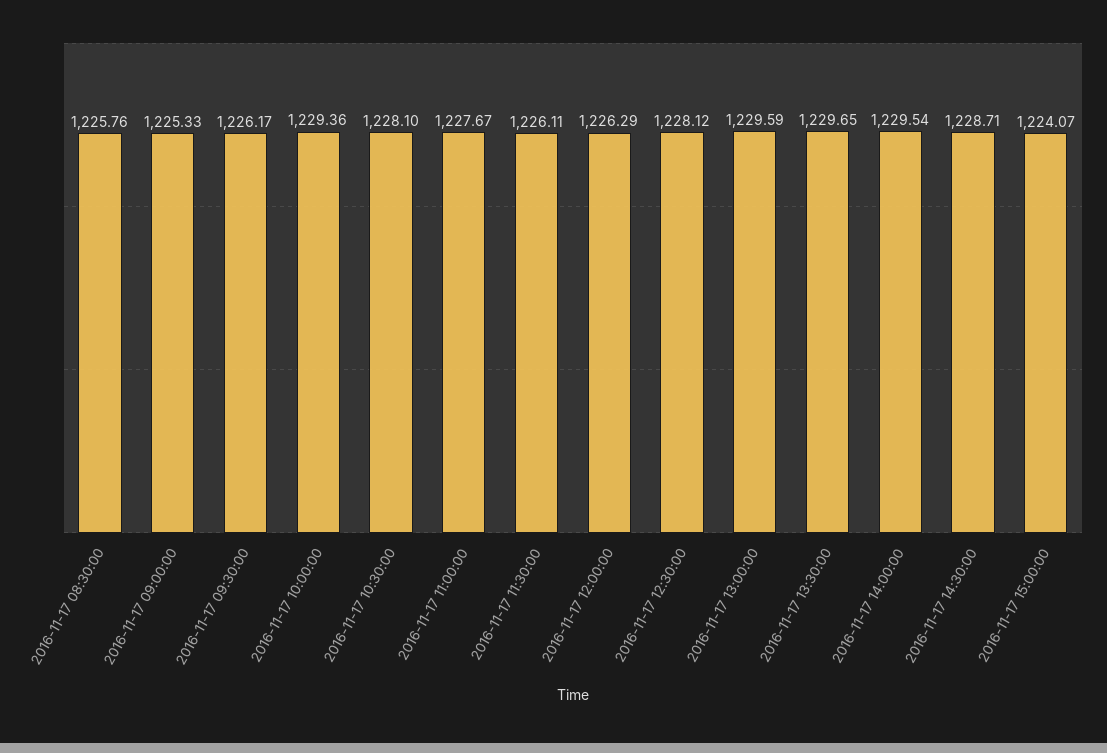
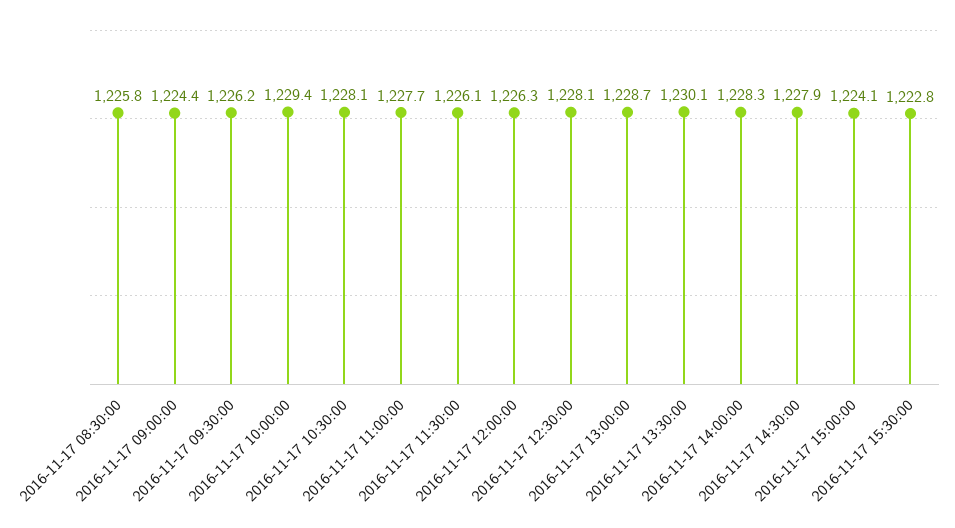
2016-11-17 09:00:00: 1225.33 -> 1224.4
2016-11-17 13:00:00: 1229.59 -> 1228.7
2016-11-17 13:30:00: 1229.65 -> 1230.1
2016-11-17 14:00:00: 1229.54 -> 1228.3
2016-11-17 14:30:00: 1228.71 -> 1227.9
2016-11-17 15:30:00: none -> 1222.8

